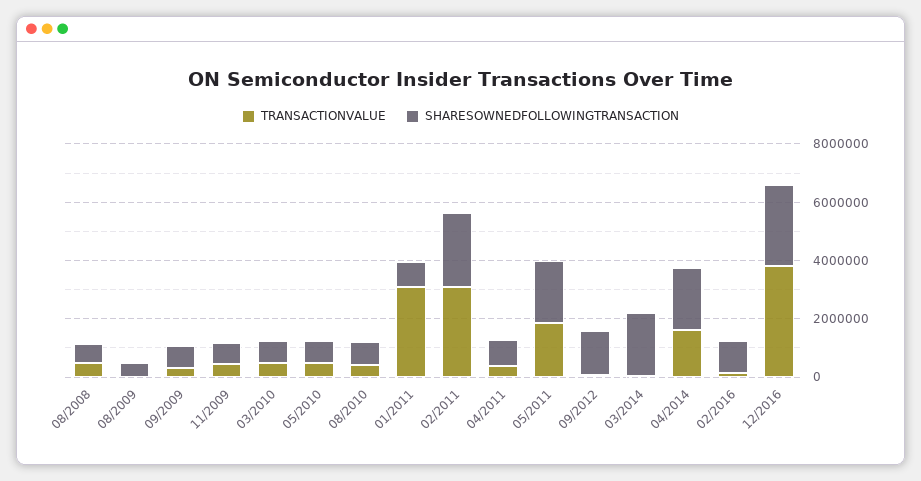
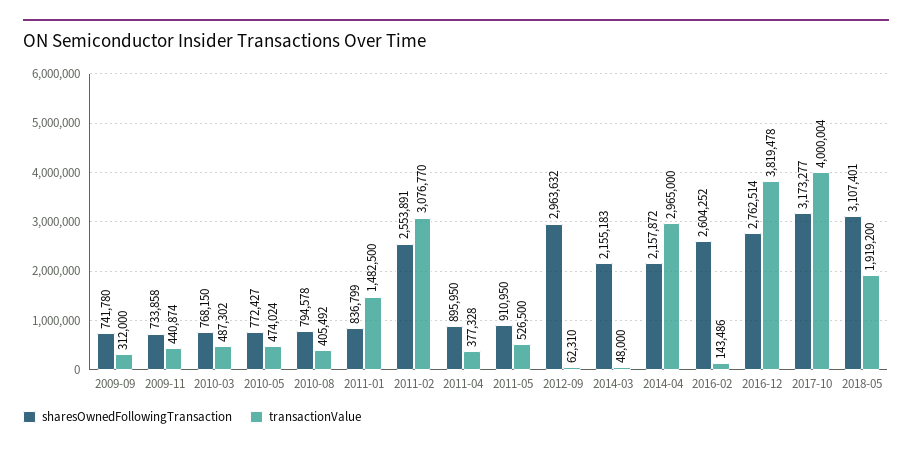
TRANSACTIONVALUE, 08/2008: 500000 -> none
SHARESOWNEDFOLLOWINGTRANSACTION, 08/2008: 500000 -> none
TRANSACTIONVALUE, 08/2009: 0 -> none
SHARESOWNEDFOLLOWINGTRANSACTION, 08/2009: 500000 -> none
TRANSACTIONVALUE, 01/2011: 3000000 -> 1482500
TRANSACTIONVALUE, 05/2011: 2000000 -> 526500
SHARESOWNEDFOLLOWINGTRANSACTION, 05/2011: 2000000 -> 910950
SHARESOWNEDFOLLOWINGTRANSACTION, 09/2012: 1500000 -> 2963632
TRANSACTIONVALUE, 04/2014: 1500000 -> 2965000
SHARESOWNEDFOLLOWINGTRANSACTION, 02/2016: 1000000 -> 2604252
SHARESOWNEDFOLLOWINGTRANSACTION, 2017-10: none -> 3173277
TRANSACTIONVALUE, 2017-10: none -> 4000004
SHARESOWNEDFOLLOWINGTRANSACTION, 2018-05: none -> 3107401
TRANSACTIONVALUE, 2018-05: none -> 1919200

